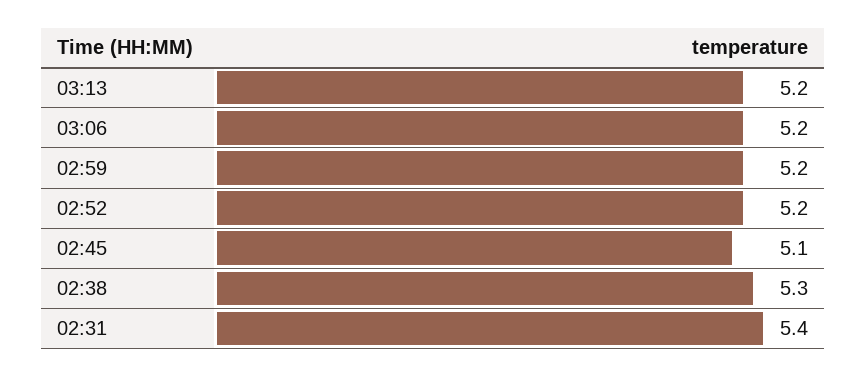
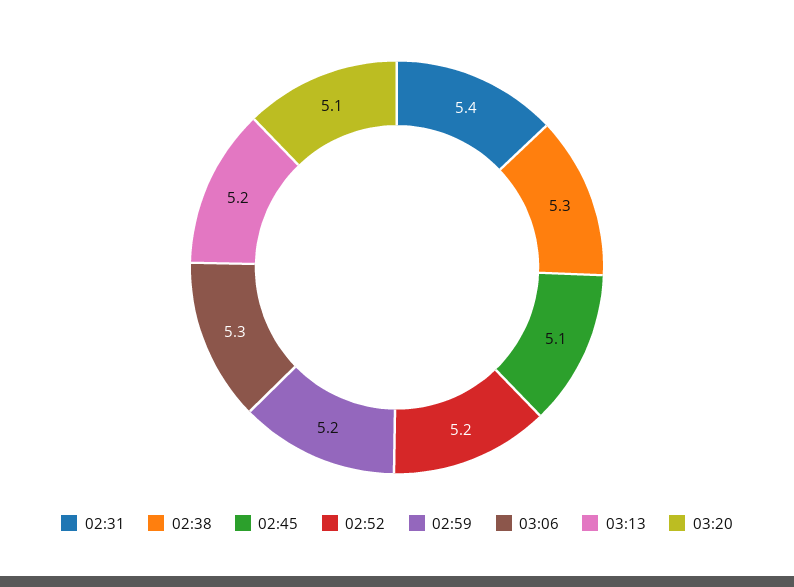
03:06: 5.2 -> 5.3
03:20: none -> 5.1

